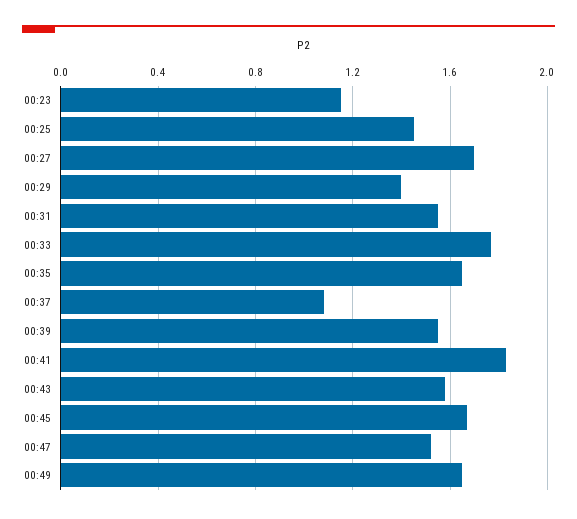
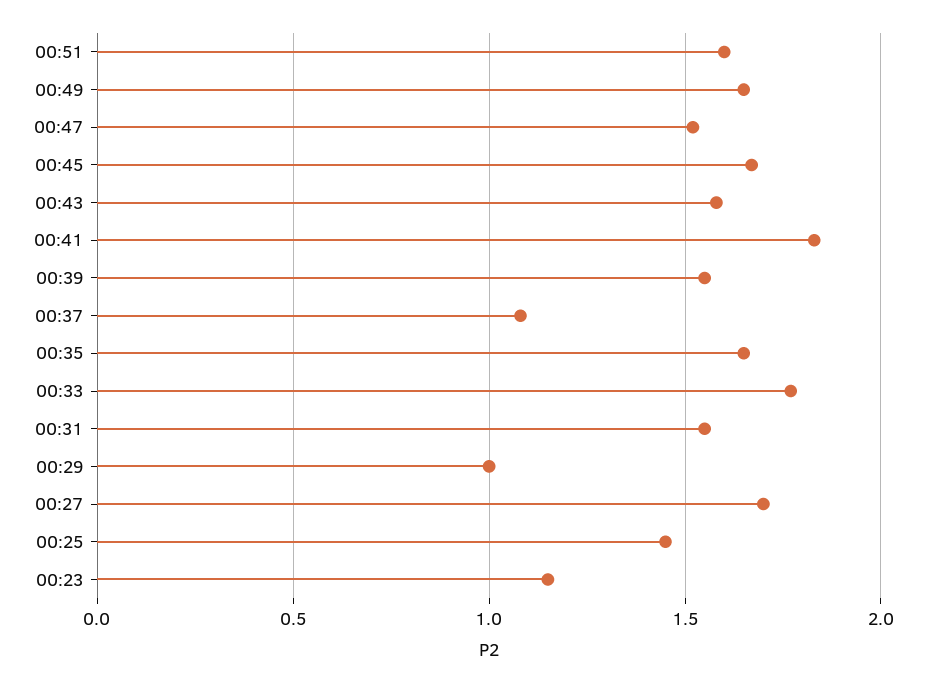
00:29: 1.4 -> 1
00:51: none -> 1.6

